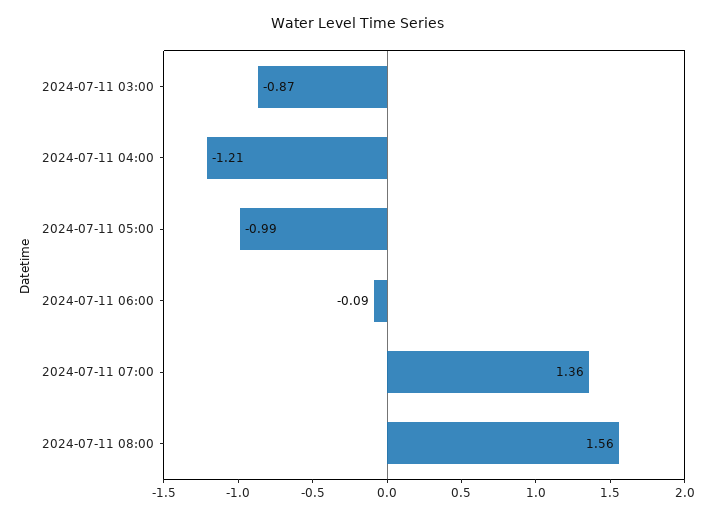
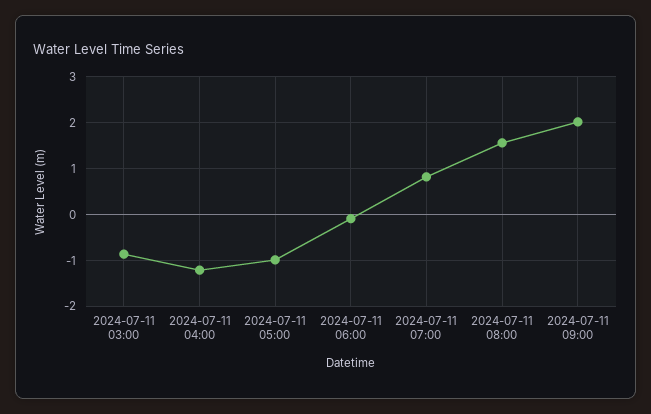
2024-07-11 07:00: 1.36 -> 0.8
2024-07-11 09:00: none -> 2

